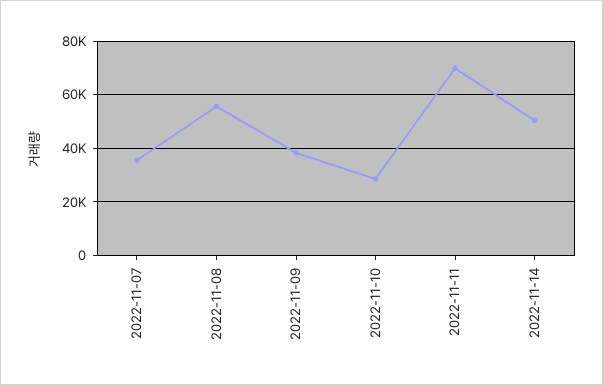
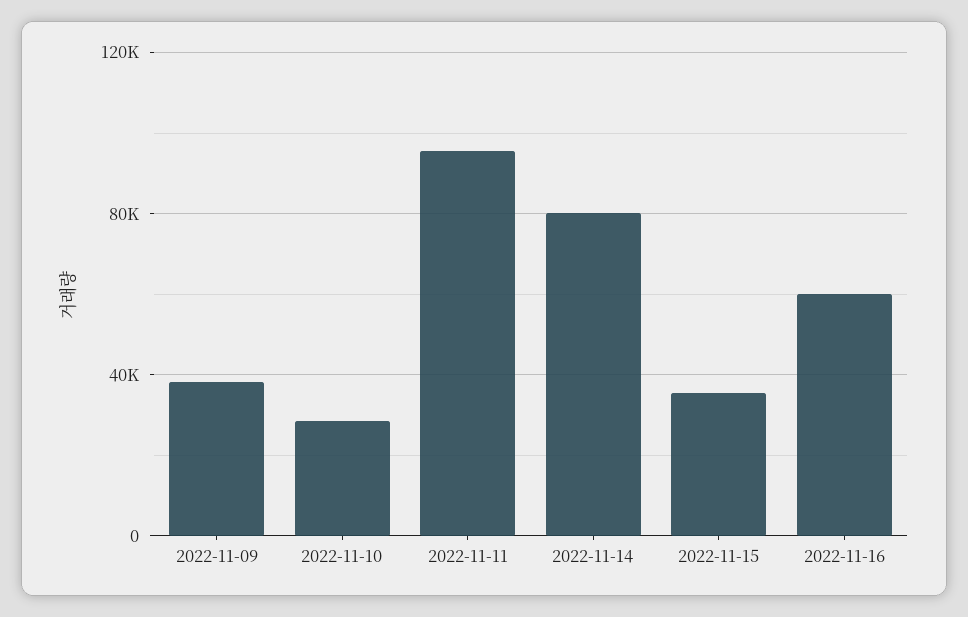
2022-11-07: 35000 -> none
2022-11-08: 55000 -> none
2022-11-11: 70000 -> 95000
2022-11-14: 50000 -> 80000
2022-11-15: none -> 35000
2022-11-16: none -> 60000

